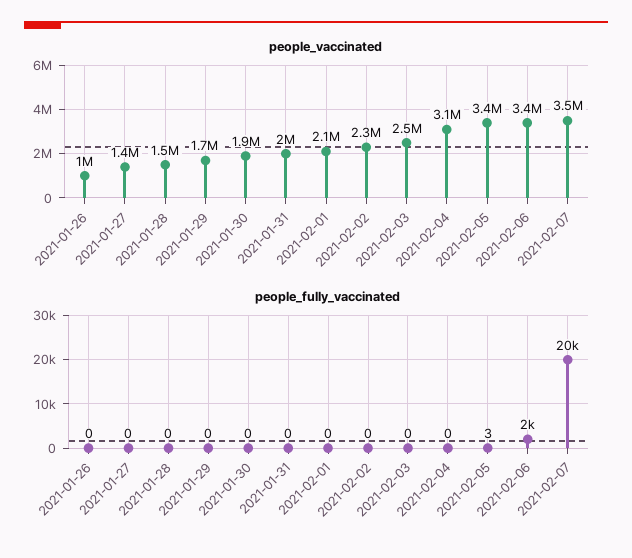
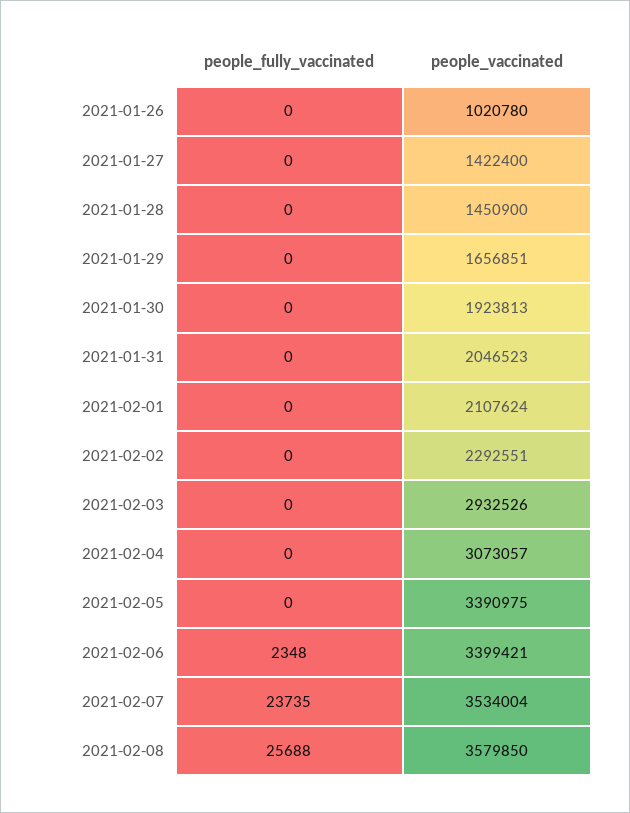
people_vaccinated, 2021-02-03: 2500000 -> 2932526
people_fully_vaccinated, 2021-02-05: 3 -> 0
people_fully_vaccinated, 2021-02-06: 2000 -> 2348
people_fully_vaccinated, 2021-02-07: 20000 -> 23735
people_fully_vaccinated, 2021-02-08: none -> 25688
people_vaccinated, 2021-02-08: none -> 3579850

